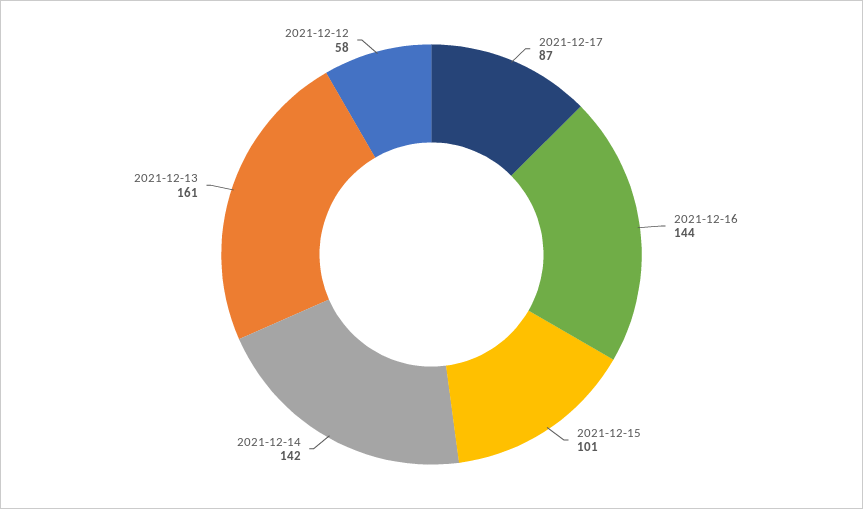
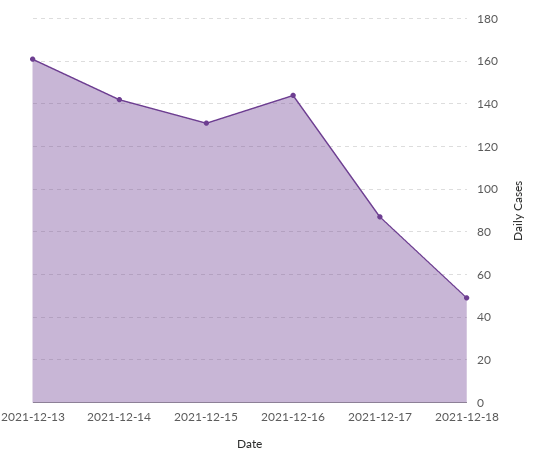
2021-12-15: 101 -> 130
2021-12-12: 58 -> none
2021-12-18: none -> 50

